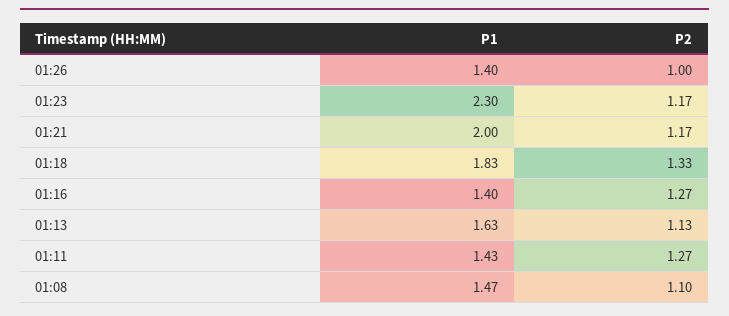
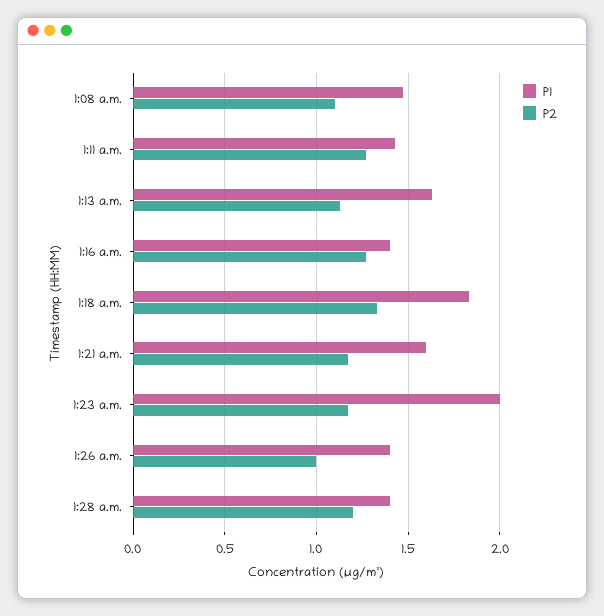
P1, 01:23: 2.3 -> 2
P1, 01:21: 2 -> 1.6
P1, 1:28 a.m.: none -> 1.4
P2, 1:28 a.m.: none -> 1.2

